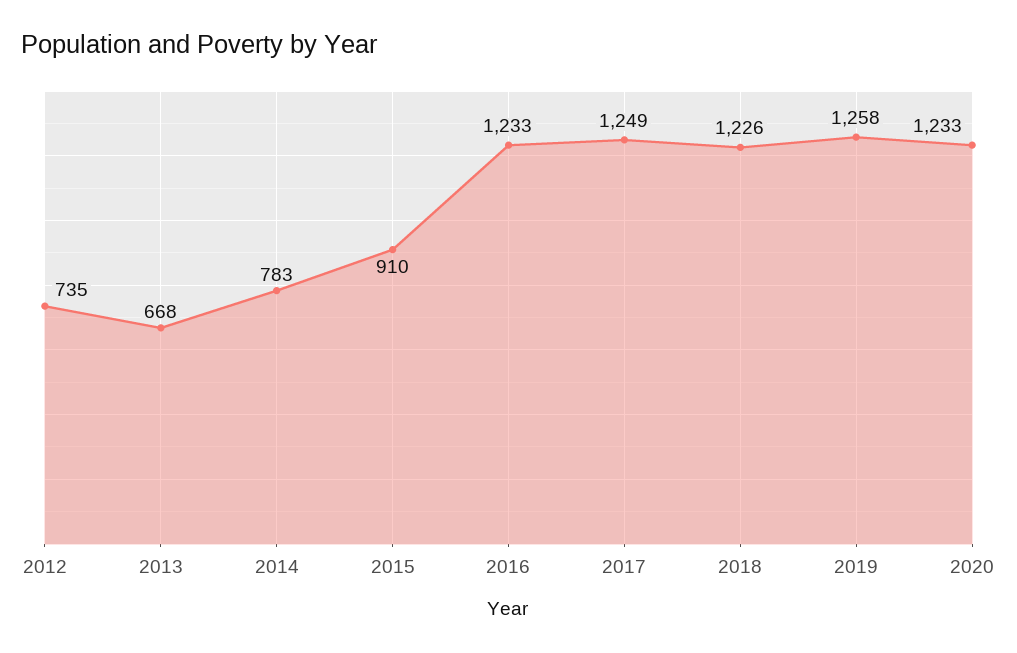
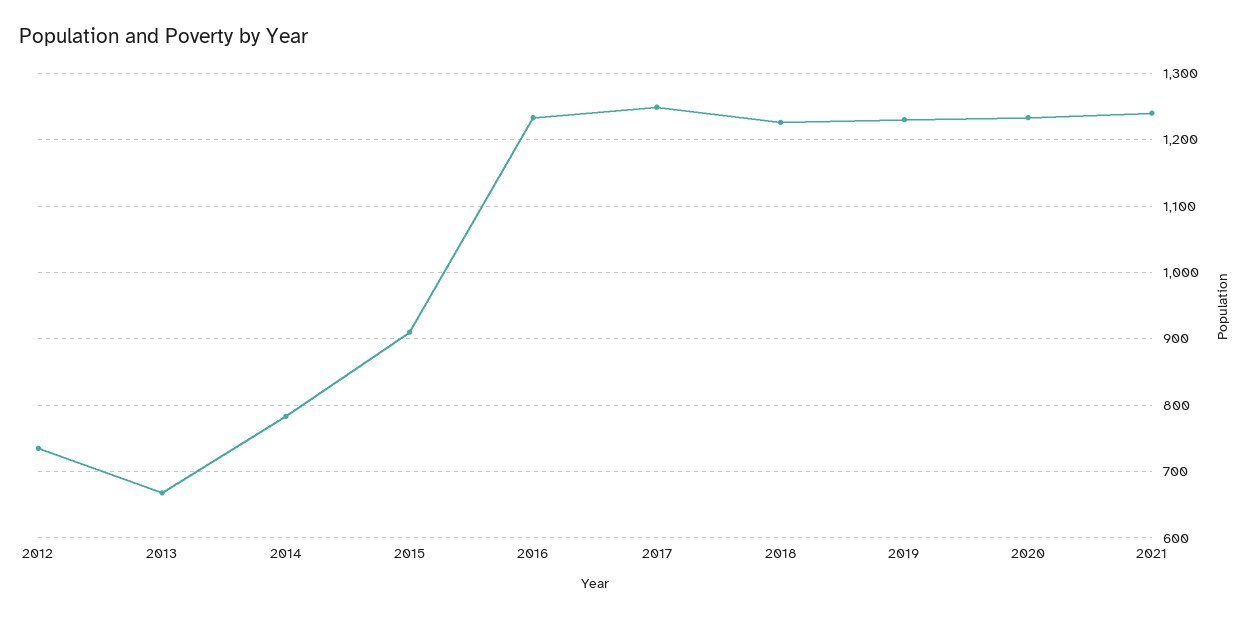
2019: 1258 -> 1230
2021: none -> 1240

